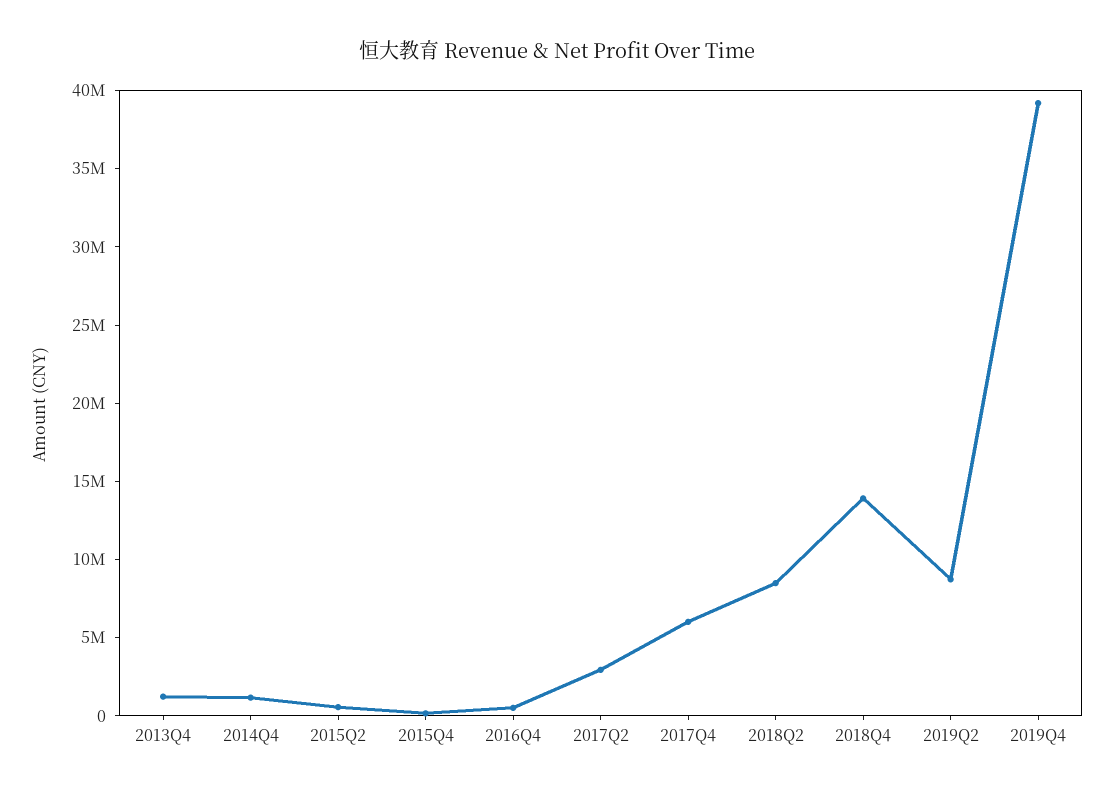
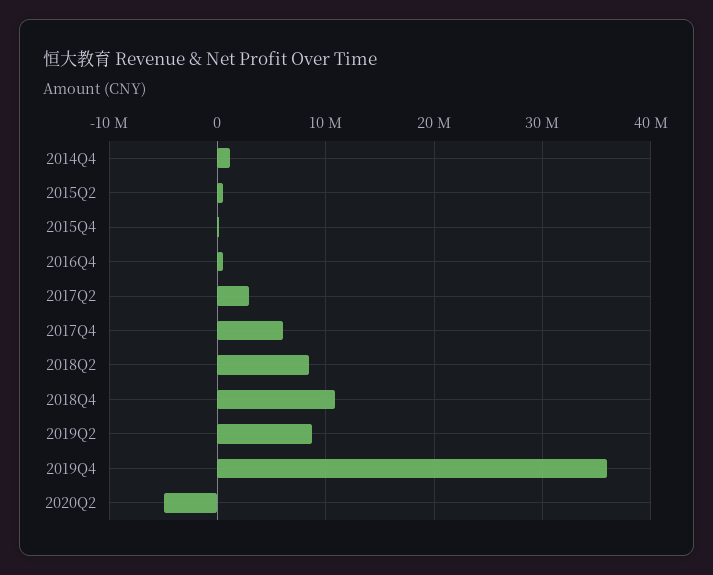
2013Q4: 1000000 -> none
2018Q4: 14000000 -> 11000000
2019Q4: 39000000 -> 36000000
2020Q2: none -> -5000000

